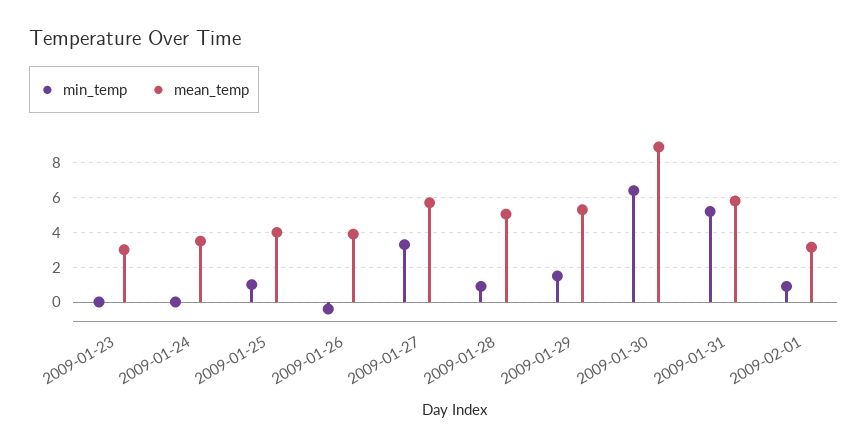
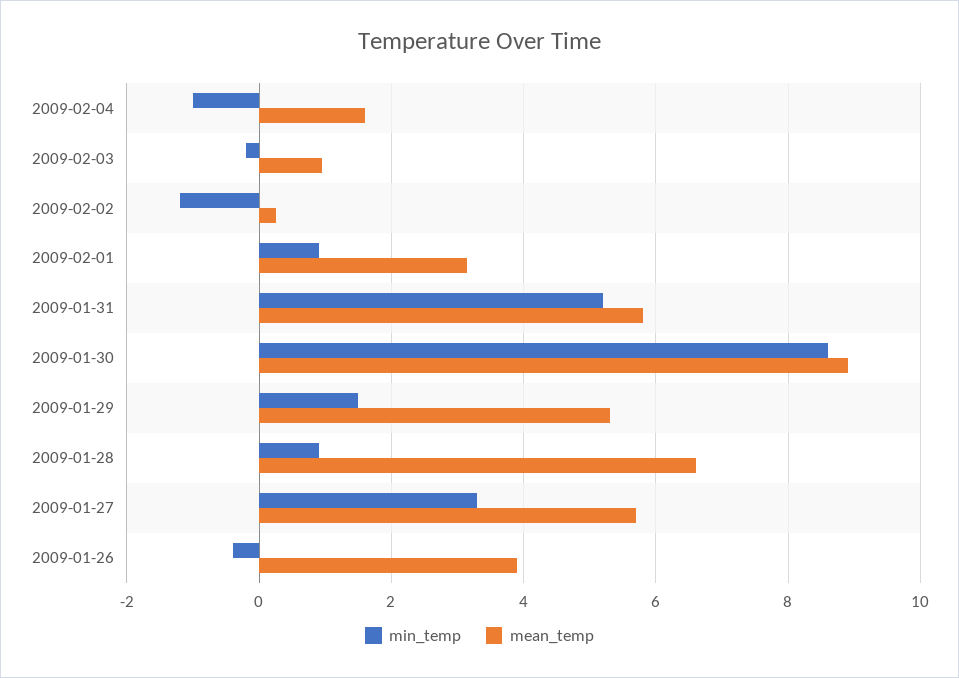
min_temp, 2009-01-23: 0 -> none
mean_temp, 2009-01-23: 3 -> none
min_temp, 2009-01-24: 0 -> none
mean_temp, 2009-01-24: 3.5 -> none
min_temp, 2009-01-25: 1 -> none
mean_temp, 2009-01-25: 4 -> none
mean_temp, 2009-01-28: 5 -> 6.6
min_temp, 2009-01-30: 6.5 -> 8.6
min_temp, 2009-02-04: none -> -1
mean_temp, 2009-02-04: none -> 1.6
min_temp, 2009-02-03: none -> -0.2
mean_temp, 2009-02-03: none -> 1
min_temp, 2009-02-02: none -> -1.2
mean_temp, 2009-02-02: none -> 0.2

